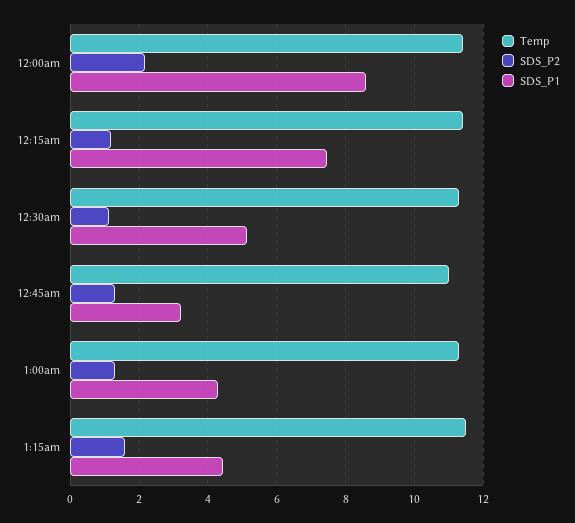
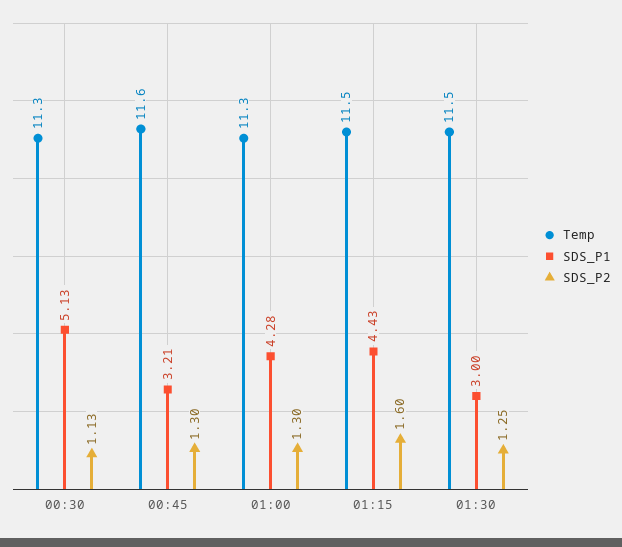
Temp, 12:00am: 11.4 -> none
SDS_P2, 12:00am: 2.2 -> none
SDS_P1, 12:00am: 8.6 -> none
Temp, 12:15am: 11.4 -> none
SDS_P2, 12:15am: 1.2 -> none
SDS_P1, 12:15am: 7.4 -> none
Temp, 12:45am: 11 -> 11.6
Temp, 01:30: none -> 11.5
SDS_P1, 01:30: none -> 3
SDS_P2, 01:30: none -> 1.25

